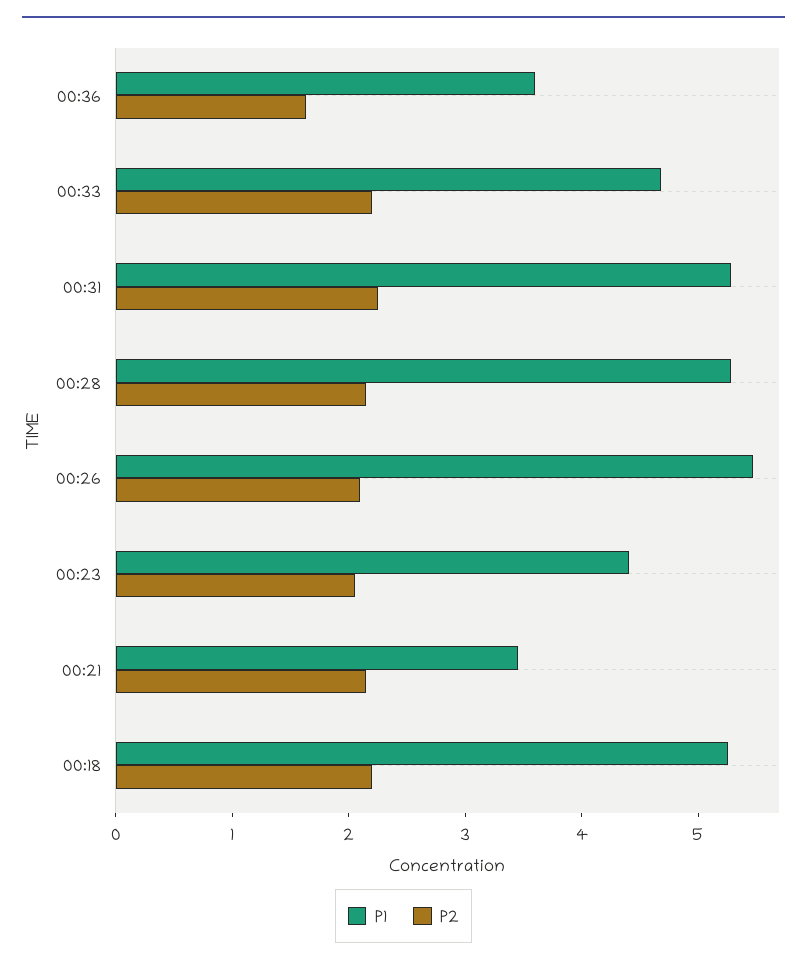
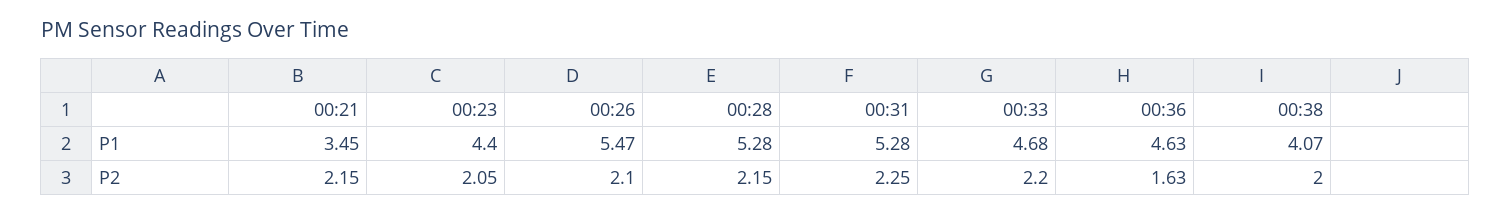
P1, 00:36: 3.6 -> 4.63
P1, 00:18: 5.2 -> none
P2, 00:18: 2.2 -> none
P1, 00:38: none -> 4.07
P2, 00:38: none -> 2

